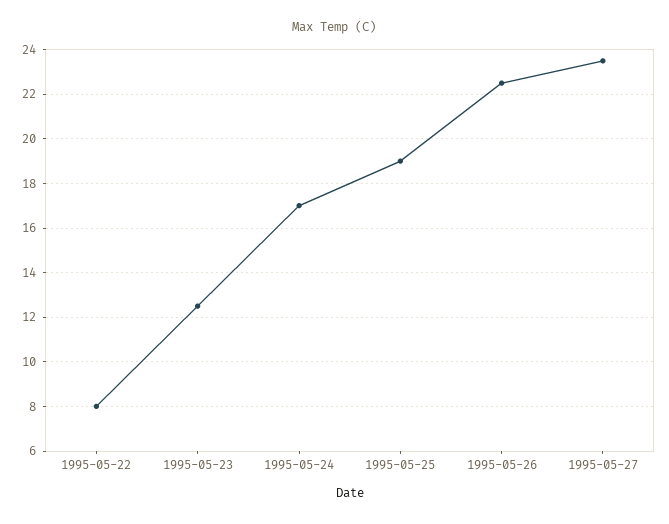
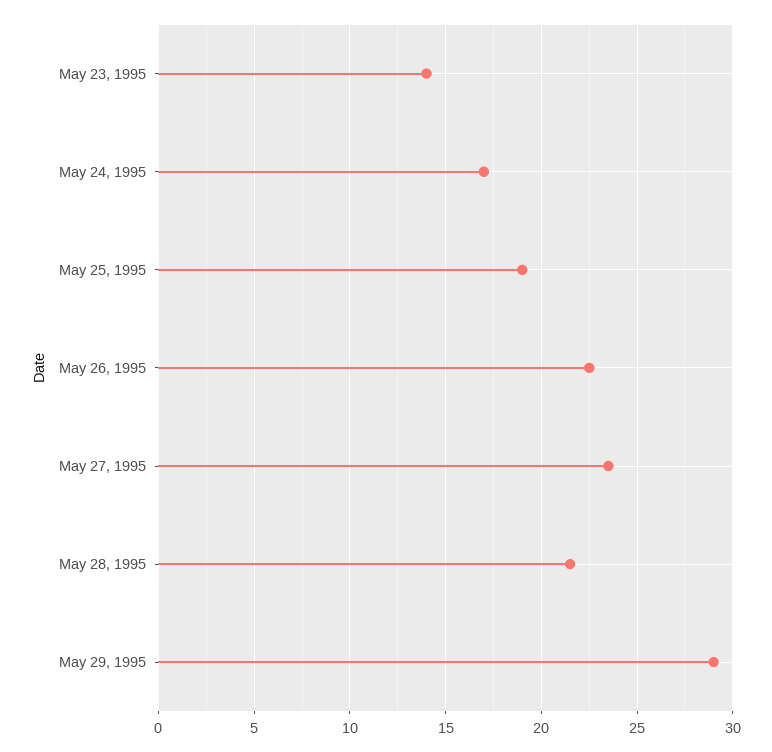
1995-05-22: 8 -> none
1995-05-23: 12.5 -> 14
May 28, 1995: none -> 21.5
May 29, 1995: none -> 29

